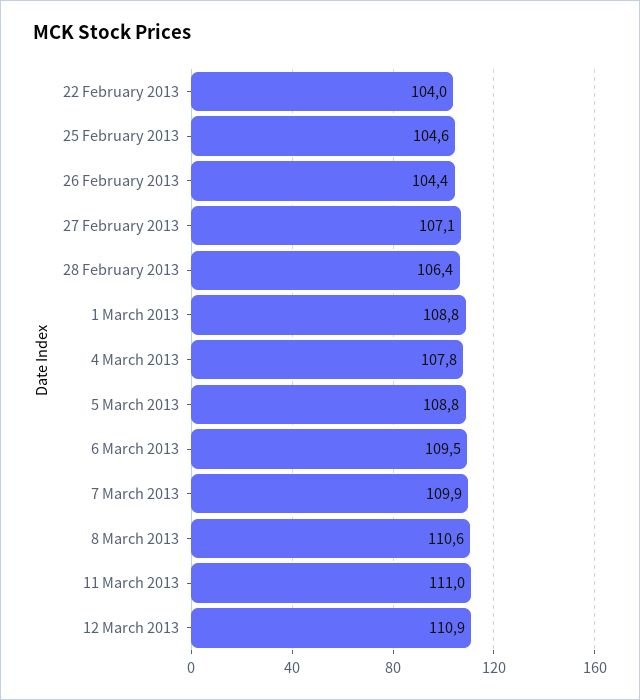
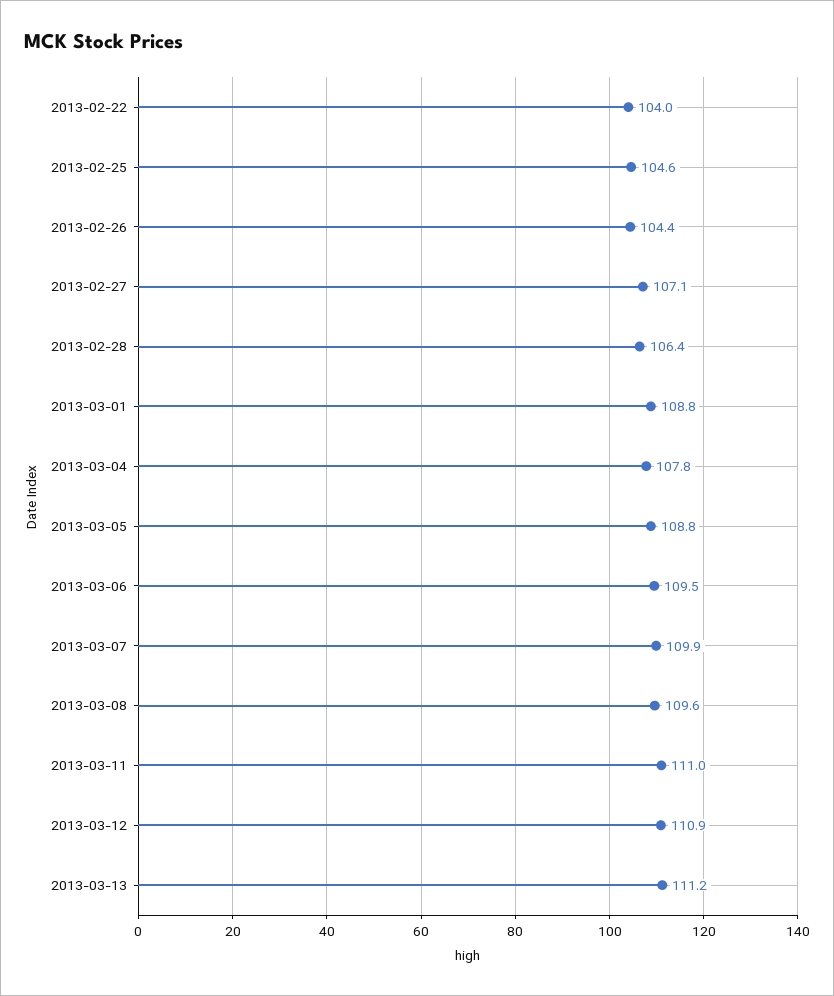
8 March 2013: 110.6 -> 109.6
2013-03-13: none -> 111.2

